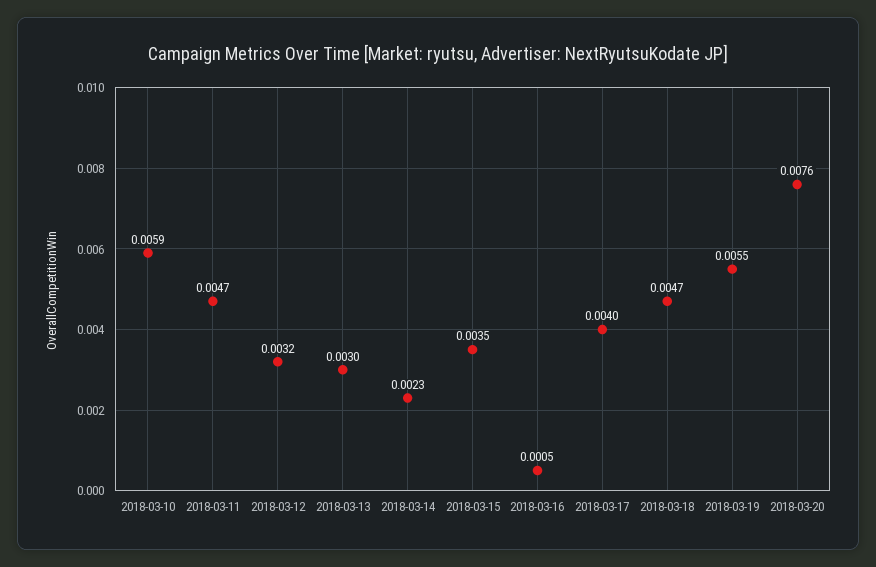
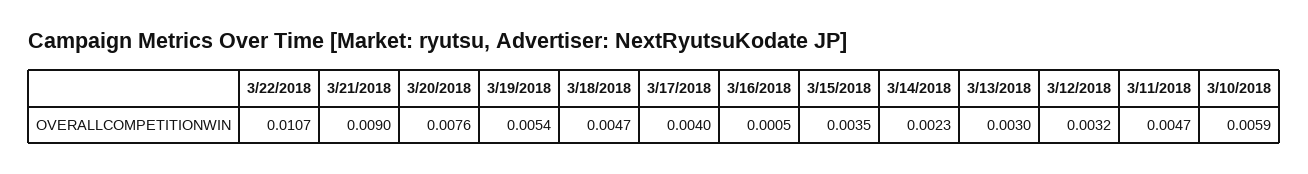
2018-03-19: 0.0055 -> 0.0054
3/22/2018: none -> 0.0107
3/21/2018: none -> 0.009

